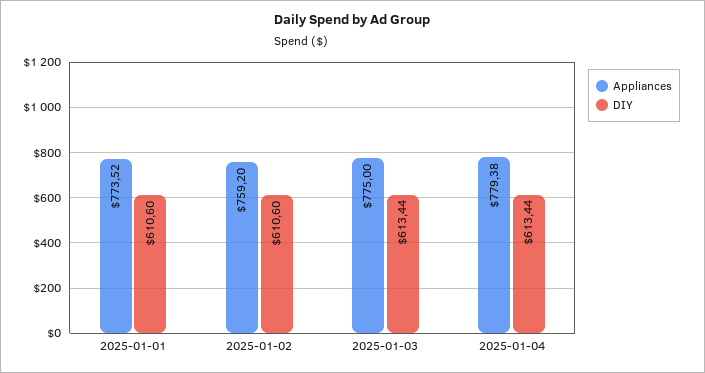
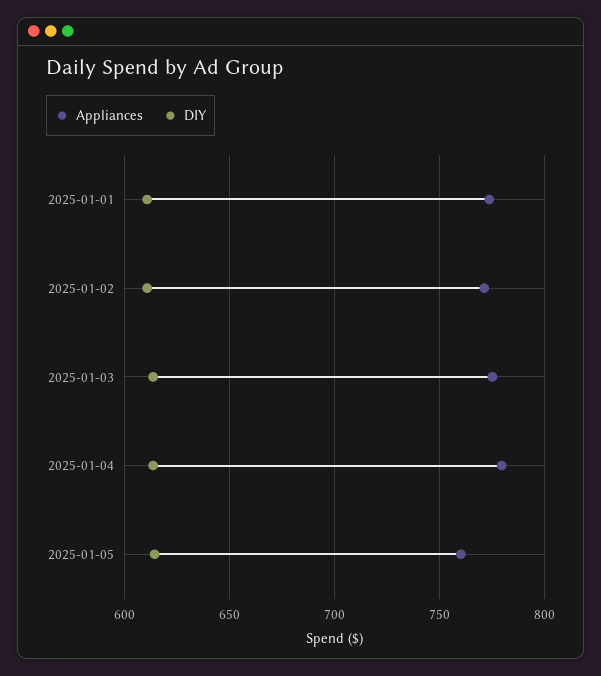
Appliances, 2025-01-02: 759.2 -> 770
Appliances, 2025-01-05: none -> 760
DIY, 2025-01-05: none -> 615

